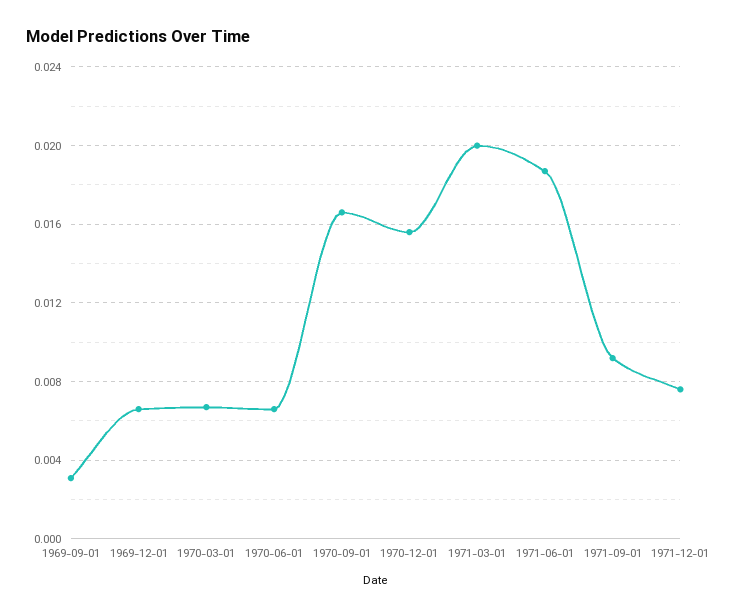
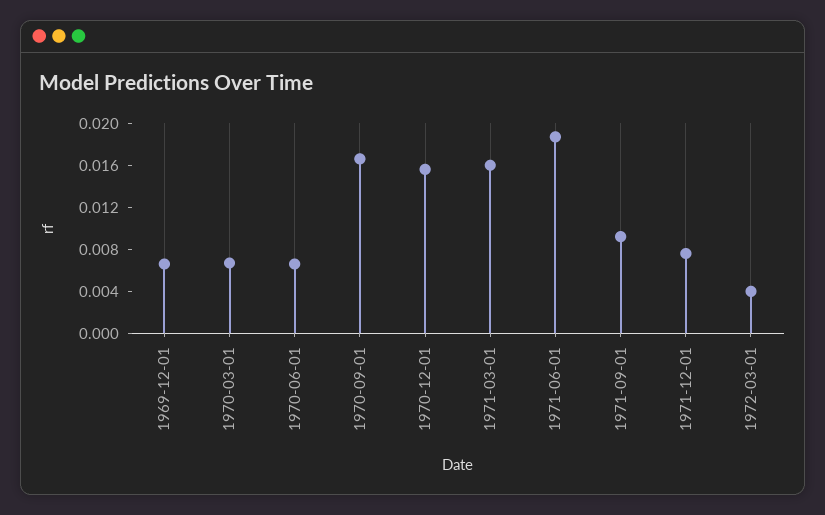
1969-09-01: 0.003 -> none
1971-03-01: 0.02 -> 0.016
1972-03-01: none -> 0.004

